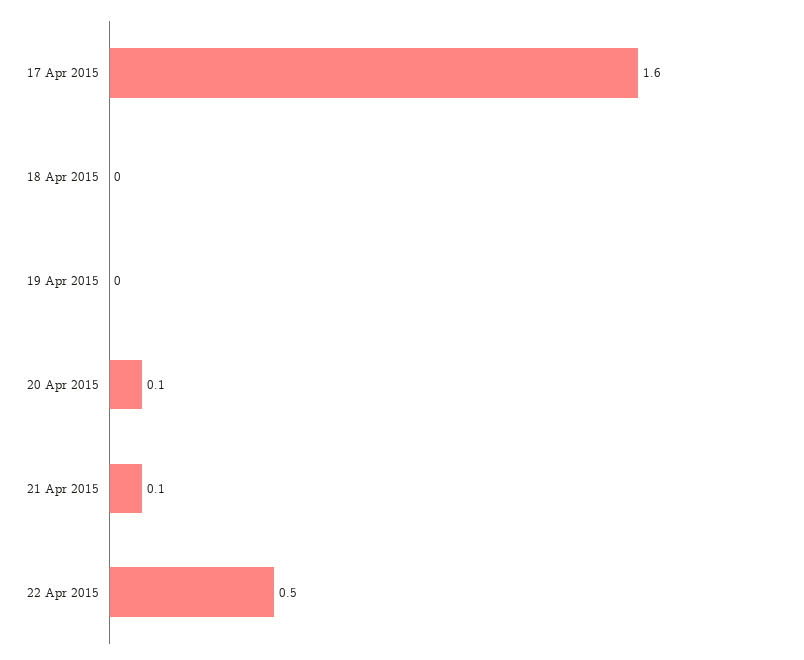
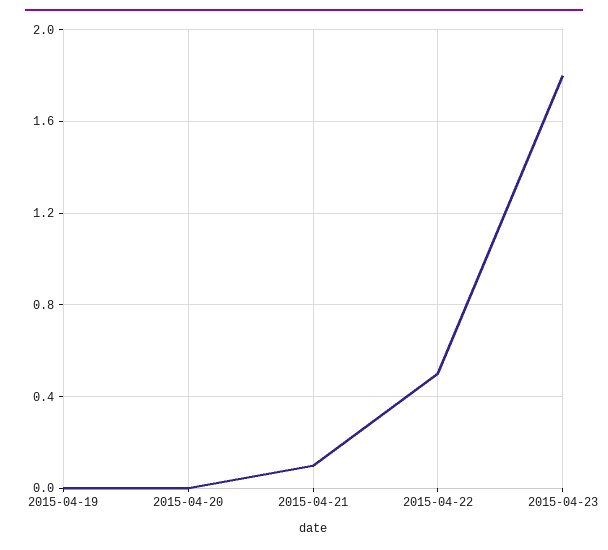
17 Apr 2015: 1.6 -> none
18 Apr 2015: 0 -> none
20 Apr 2015: 0.1 -> 0
2015-04-23: none -> 1.8

